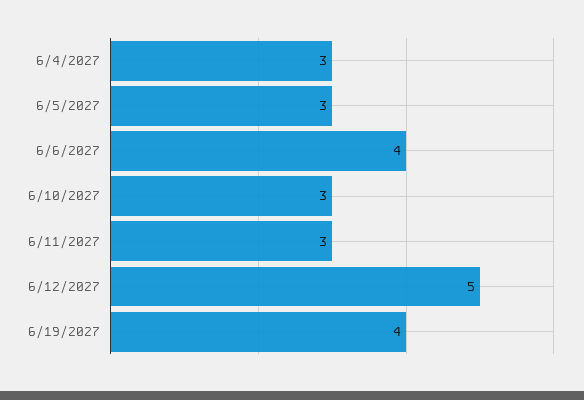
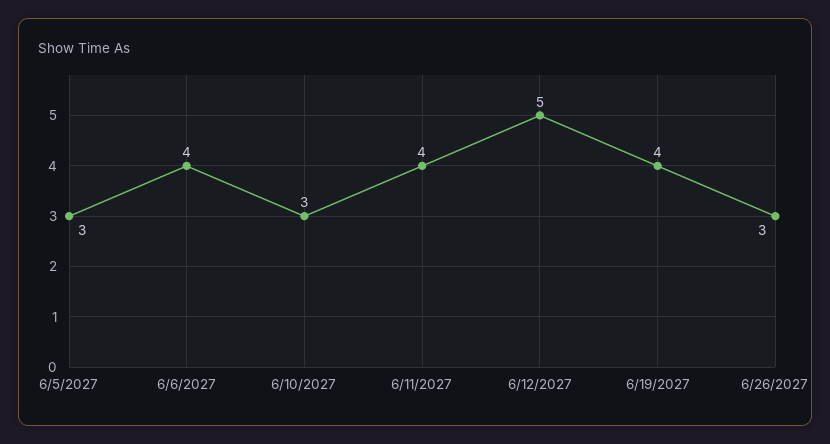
6/4/2027: 3 -> none
6/11/2027: 3 -> 4
6/26/2027: none -> 3

